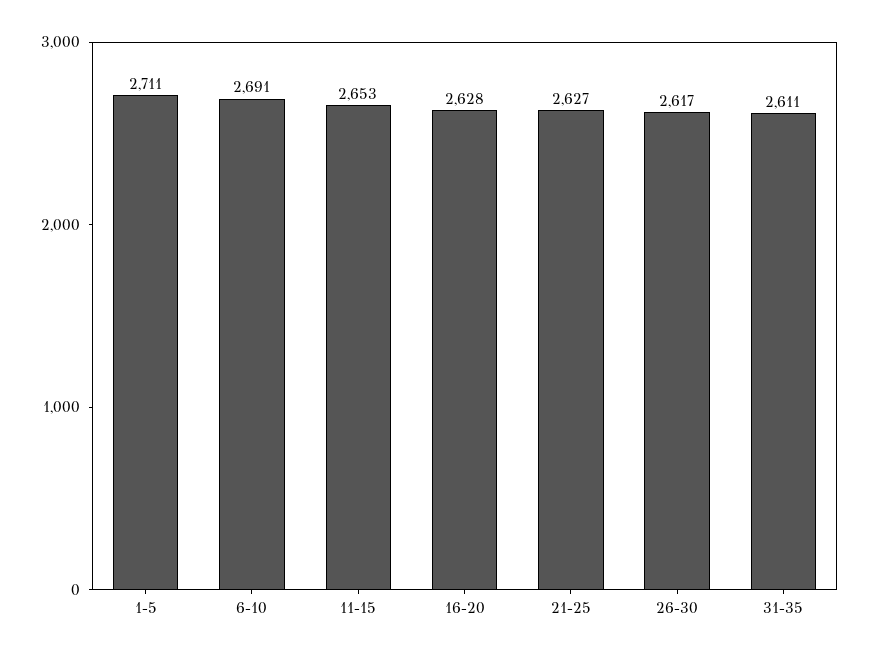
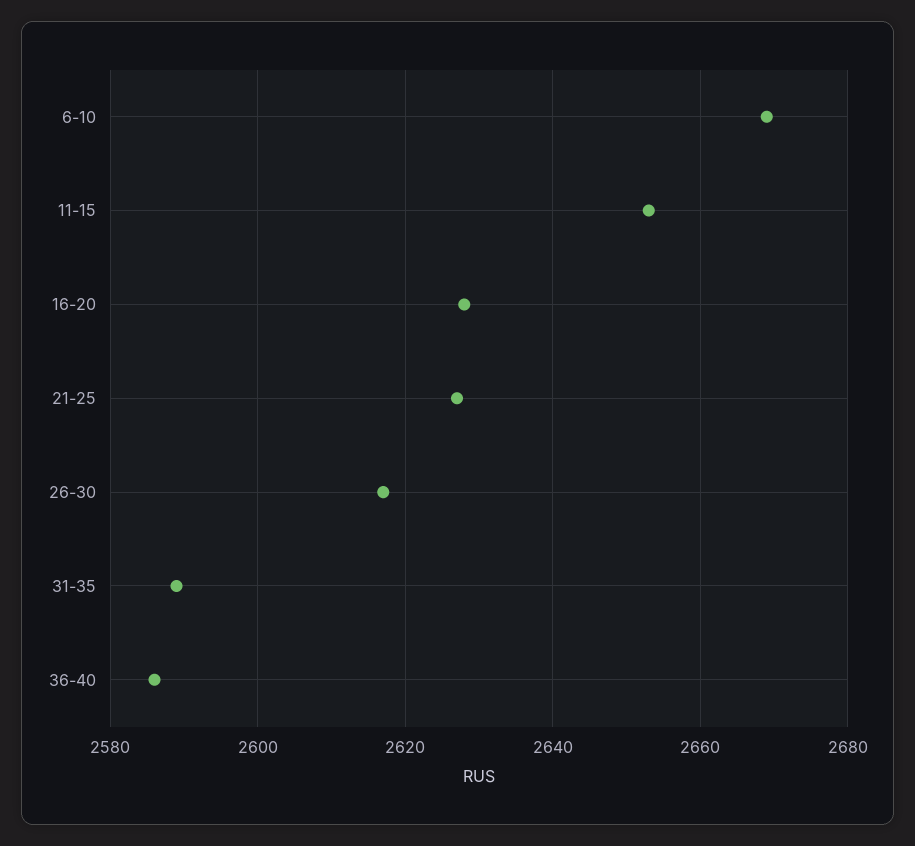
1-5: 2711 -> none
6-10: 2691 -> 2670
31-35: 2611 -> 2590
36-40: none -> 2585

